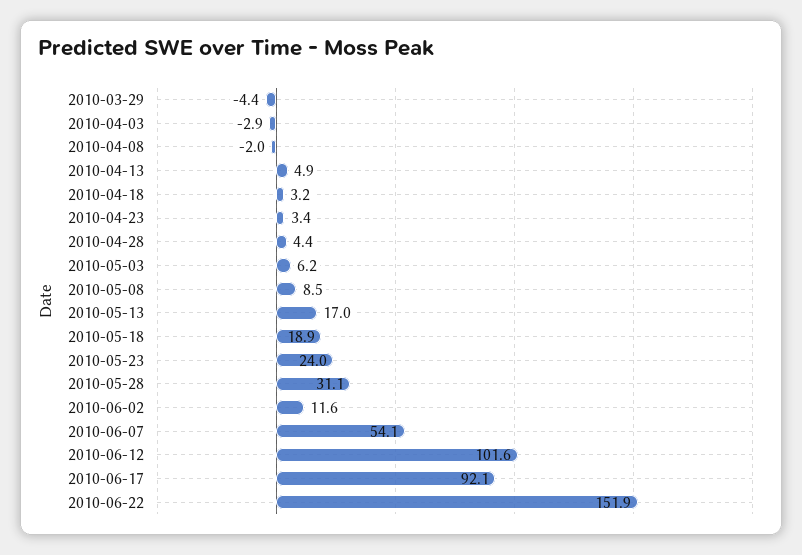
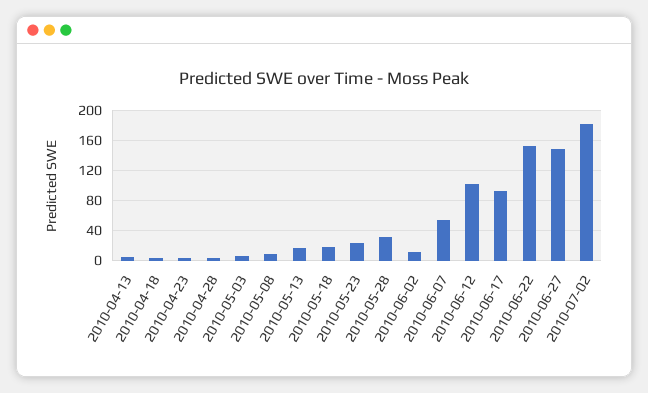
2010-03-29: -4.4 -> none
2010-04-03: -2.9 -> none
2010-04-08: -2 -> none
2010-06-27: none -> 150
2010-07-02: none -> 180

